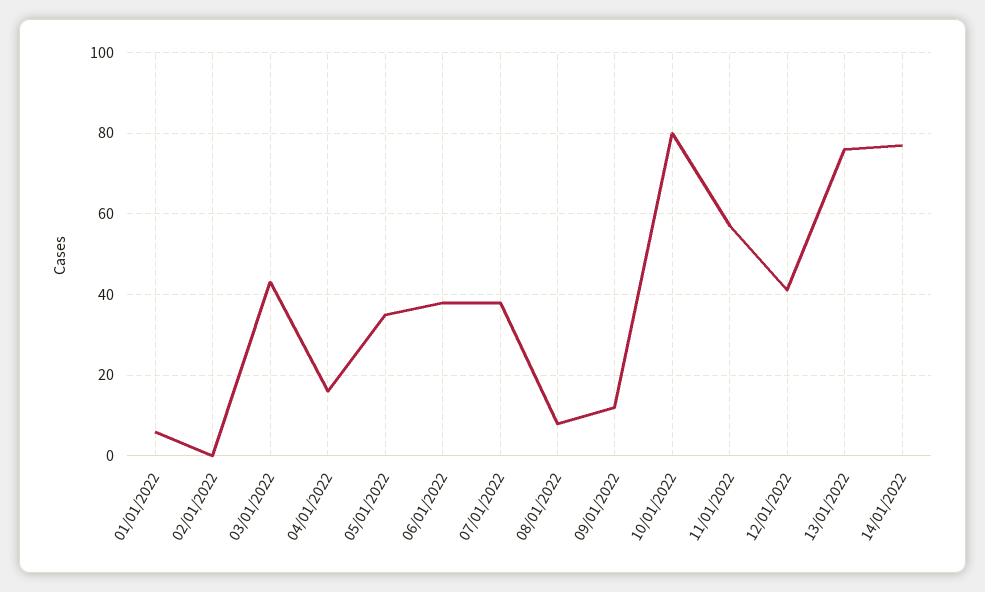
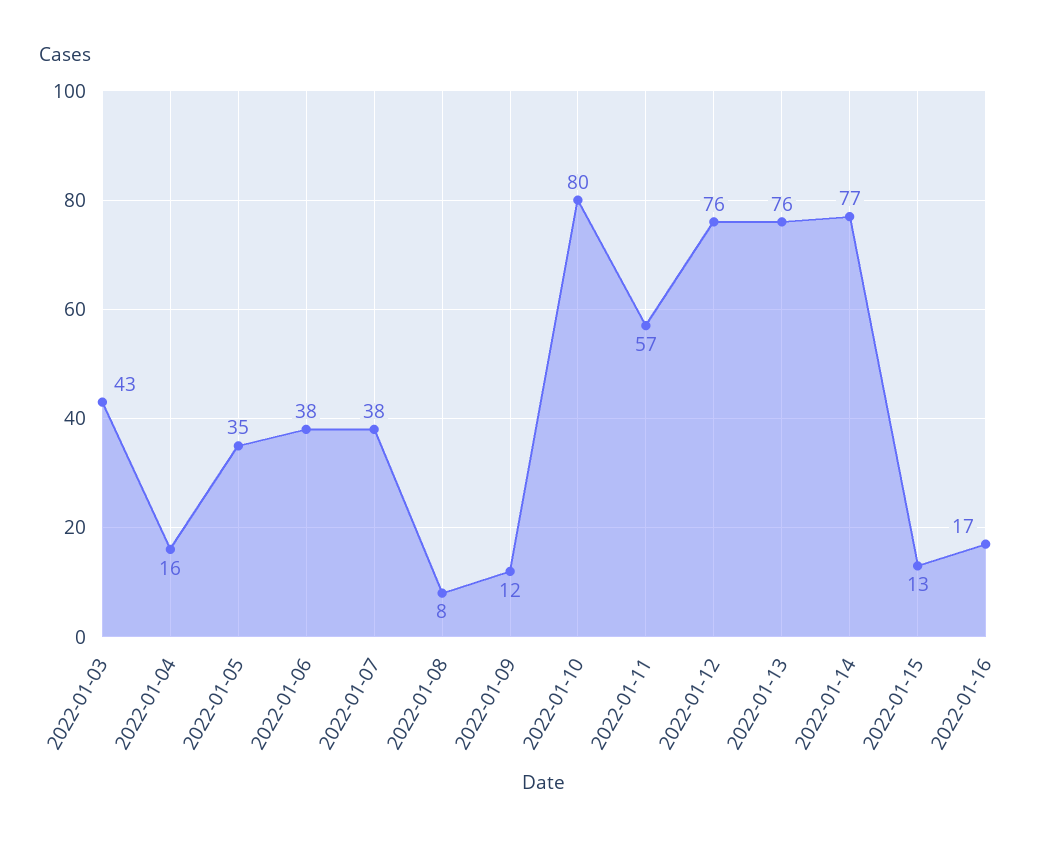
01/01/2022: 5 -> none
02/01/2022: 0 -> none
12/01/2022: 40 -> 76
2022-01-15: none -> 13
2022-01-16: none -> 17

